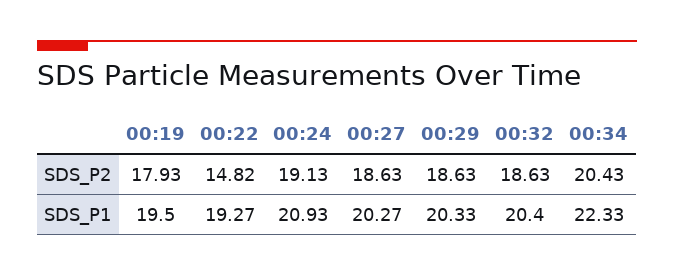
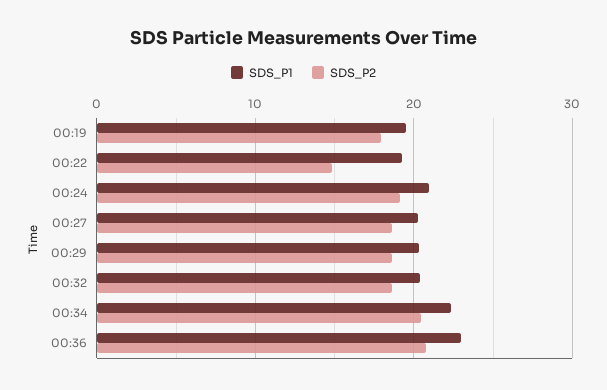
SDS_P1, 00:36: none -> 23
SDS_P2, 00:36: none -> 21

